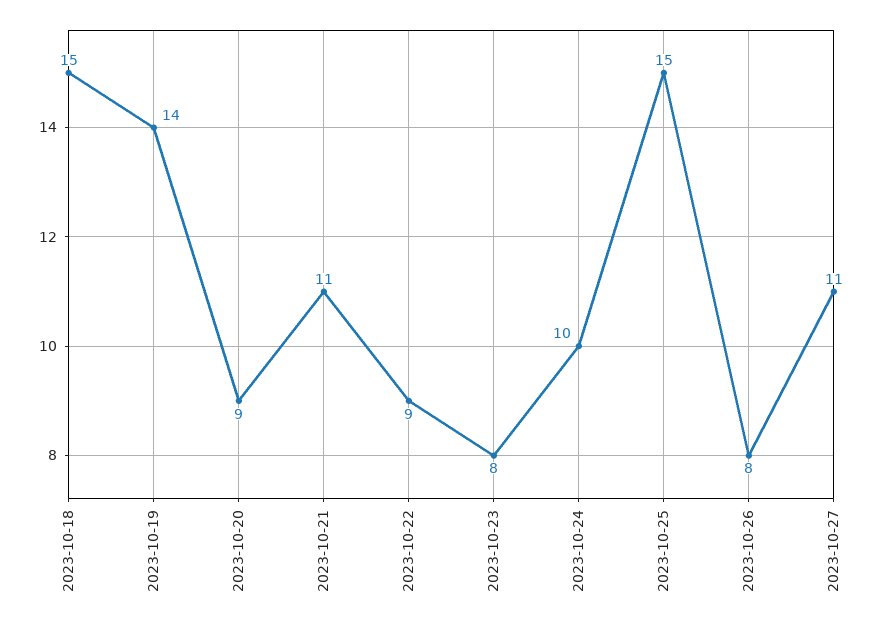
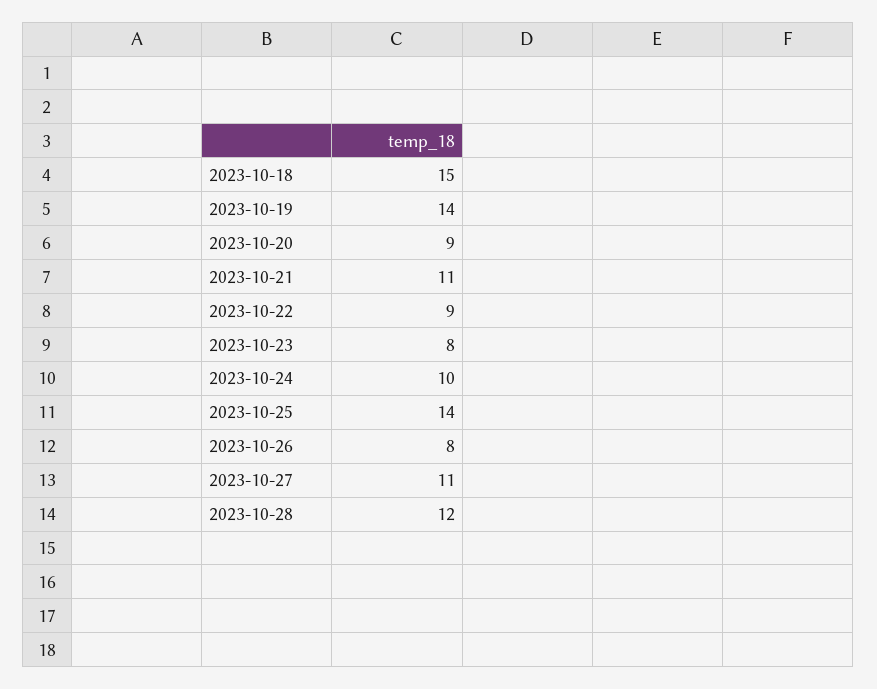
2023-10-25: 15 -> 14
2023-10-28: none -> 12

